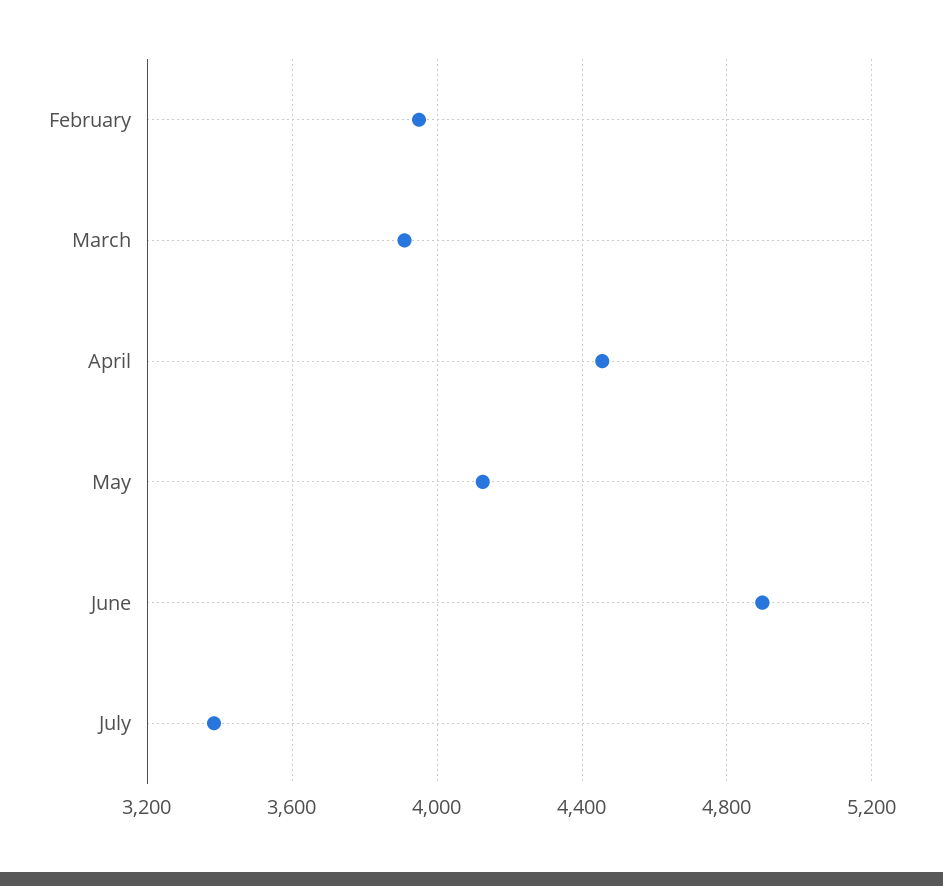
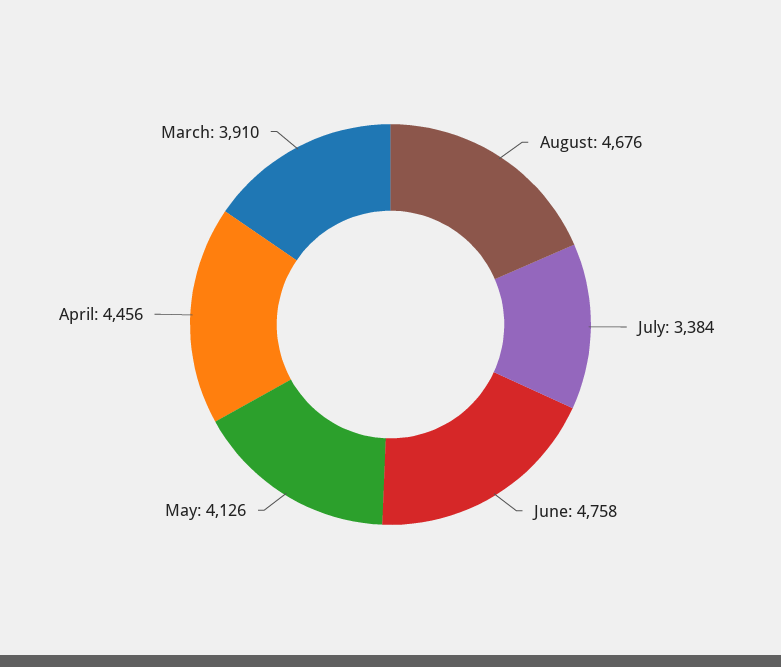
February: 3950 -> none
June: 4900 -> 4758
August: none -> 4676

